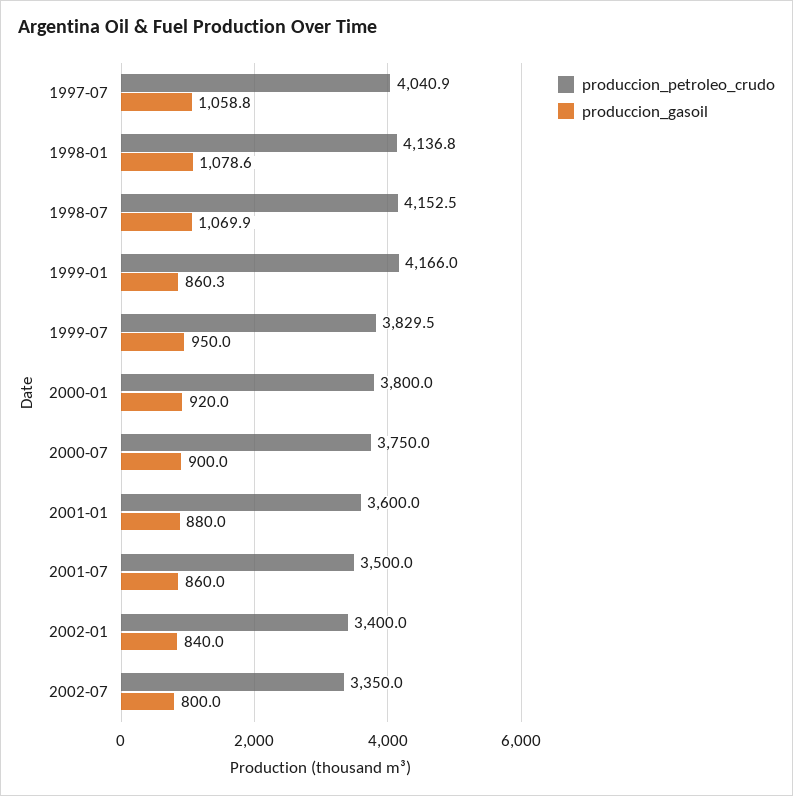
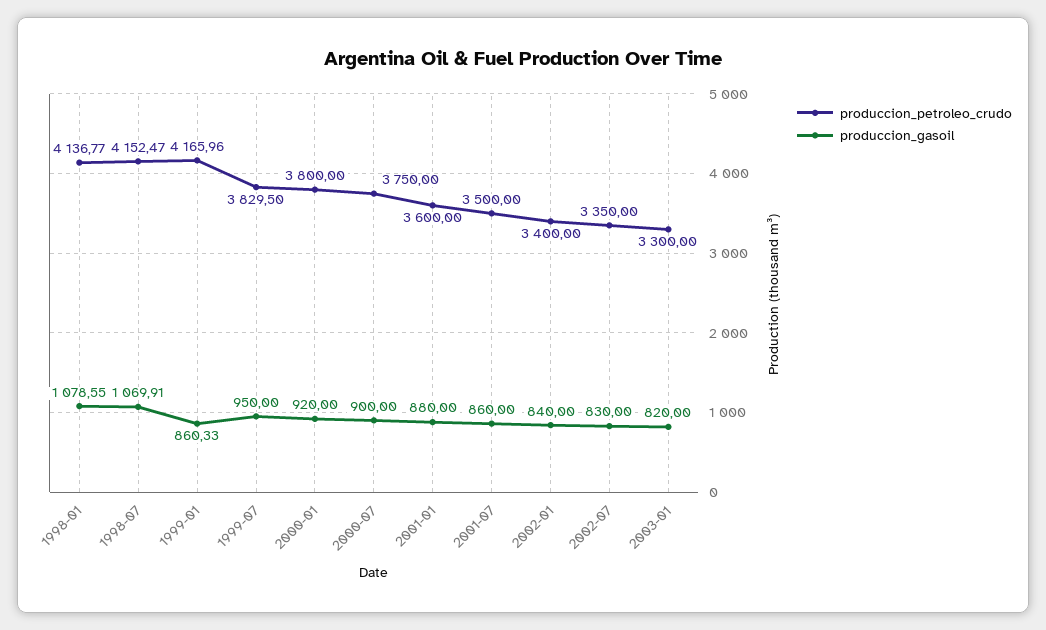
produccion_petroleo_crudo, 1997-07: 4040.9 -> none
produccion_gasoil, 1997-07: 1058.8 -> none
produccion_gasoil, 2002-07: 800 -> 830
produccion_petroleo_crudo, 2003-01: none -> 3300
produccion_gasoil, 2003-01: none -> 820

